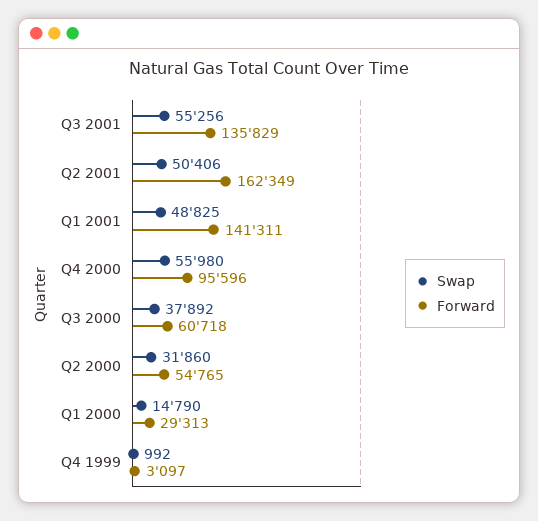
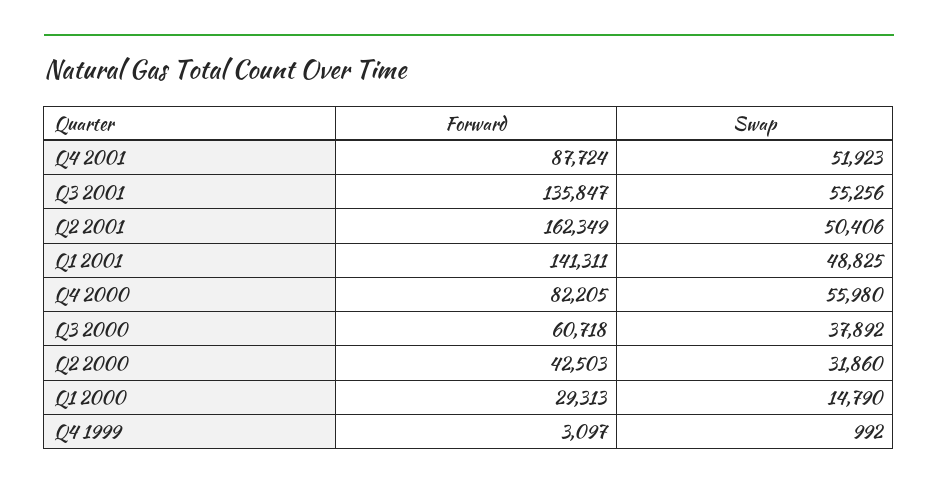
Forward, Q3 2001: 135829 -> 135847
Forward, Q4 2000: 95596 -> 82205
Forward, Q2 2000: 54765 -> 42503
Forward, Q4 2001: none -> 87724
Swap, Q4 2001: none -> 51923

